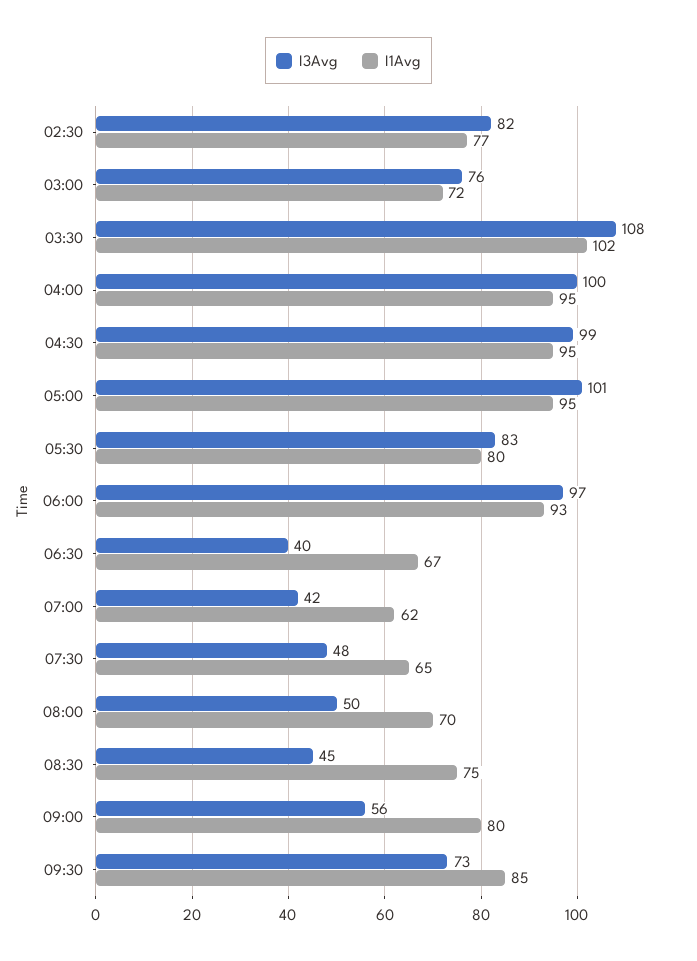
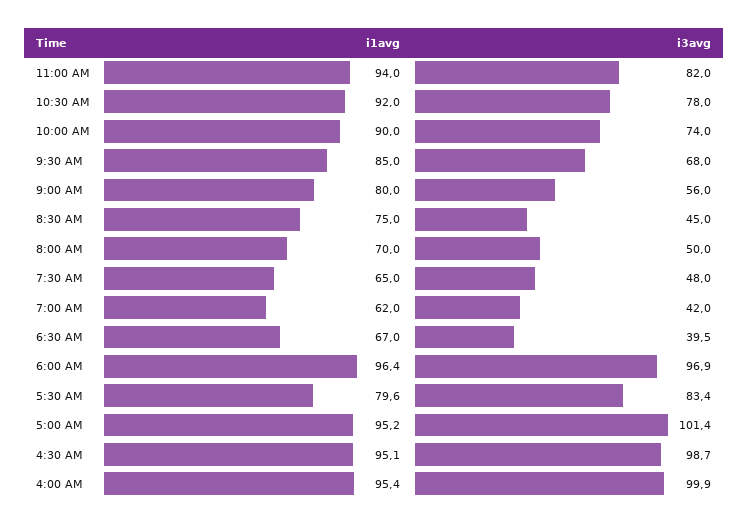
I3Avg, 02:30: 82 -> none
I1Avg, 02:30: 77 -> none
I3Avg, 03:00: 76 -> none
I1Avg, 03:00: 72 -> none
I3Avg, 03:30: 108 -> none
I1Avg, 03:30: 102 -> none
I1Avg, 06:00: 93 -> 96.4
I3Avg, 09:30: 73 -> 68
I1Avg, 11:00 AM: none -> 94
I3Avg, 11:00 AM: none -> 82
I1Avg, 10:30 AM: none -> 92
I3Avg, 10:30 AM: none -> 78
I1Avg, 10:00 AM: none -> 90
I3Avg, 10:00 AM: none -> 74

